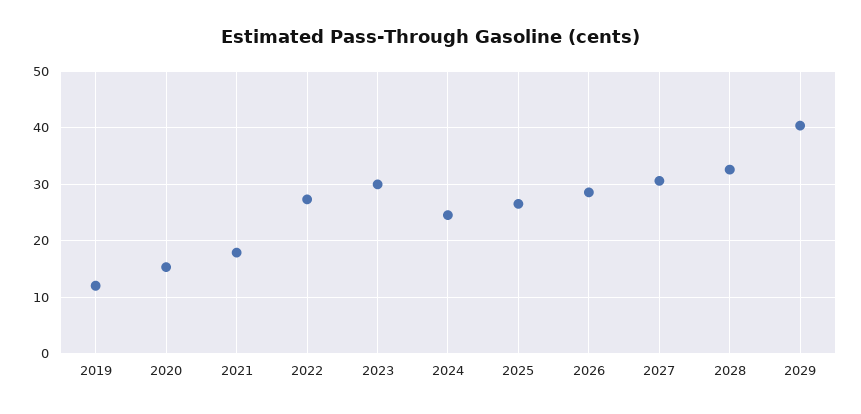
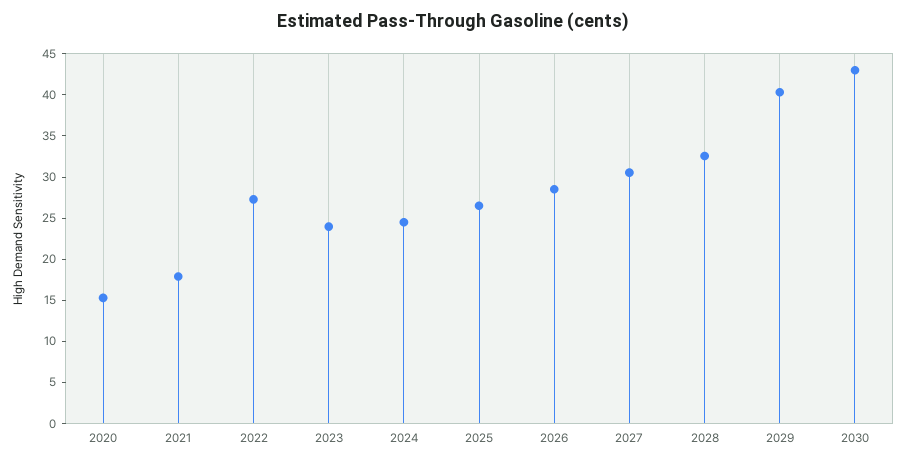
2019: 12 -> none
2023: 30 -> 24
2030: none -> 43

